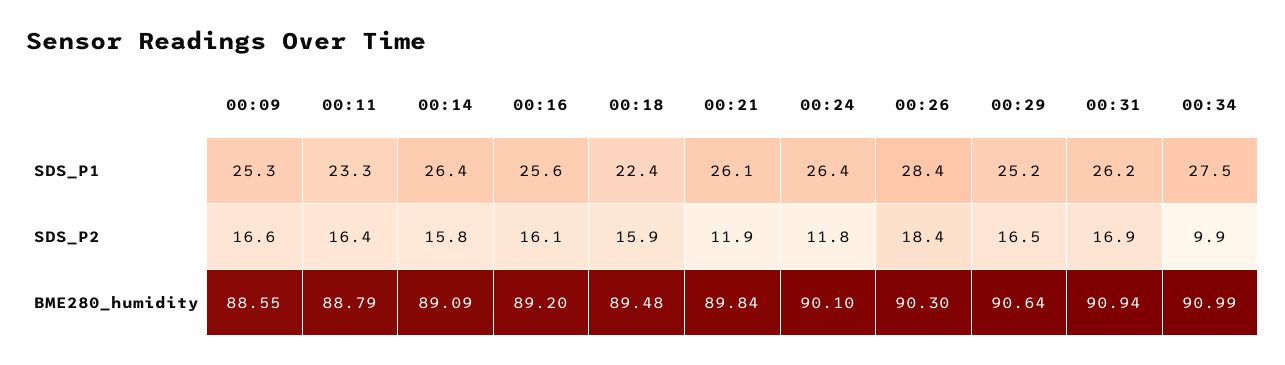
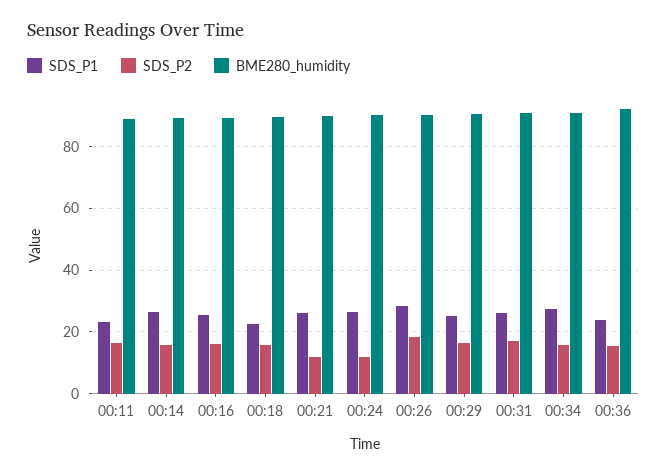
SDS_P1, 00:09: 25.3 -> none
SDS_P2, 00:09: 16.6 -> none
SDS_P2, 00:34: 9.9 -> 16
BME280_humidity, 00:09: 88.55 -> none
SDS_P1, 00:36: none -> 24
SDS_P2, 00:36: none -> 16
BME280_humidity, 00:36: none -> 92

